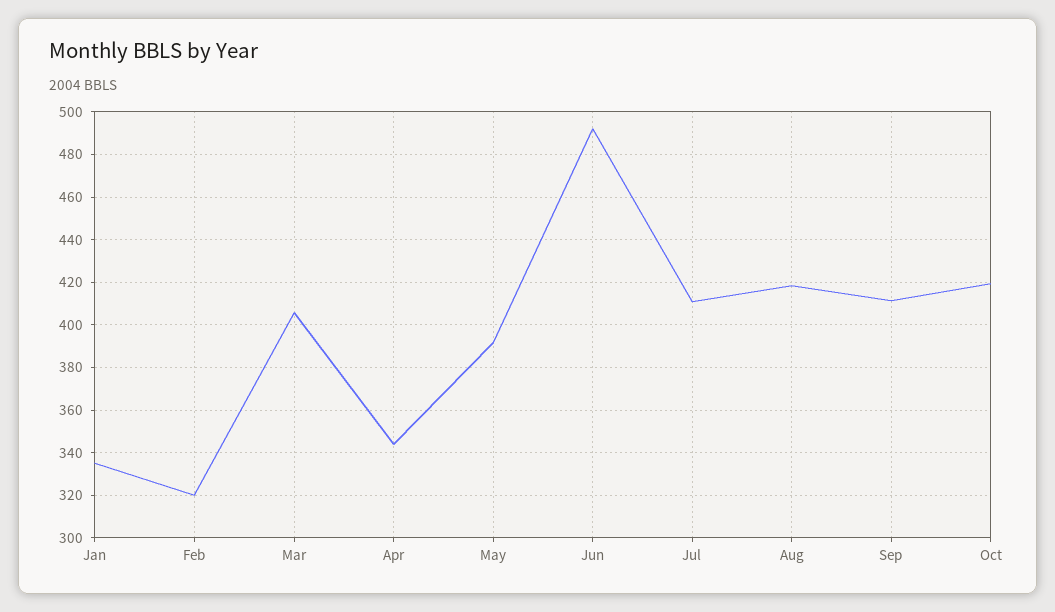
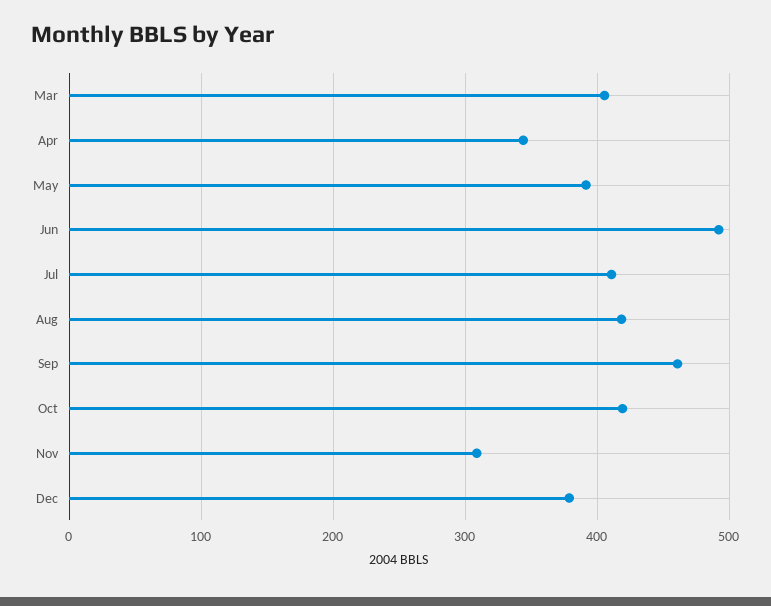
Jan: 335 -> none
Feb: 320 -> none
Sep: 410 -> 460
Nov: none -> 310
Dec: none -> 380

